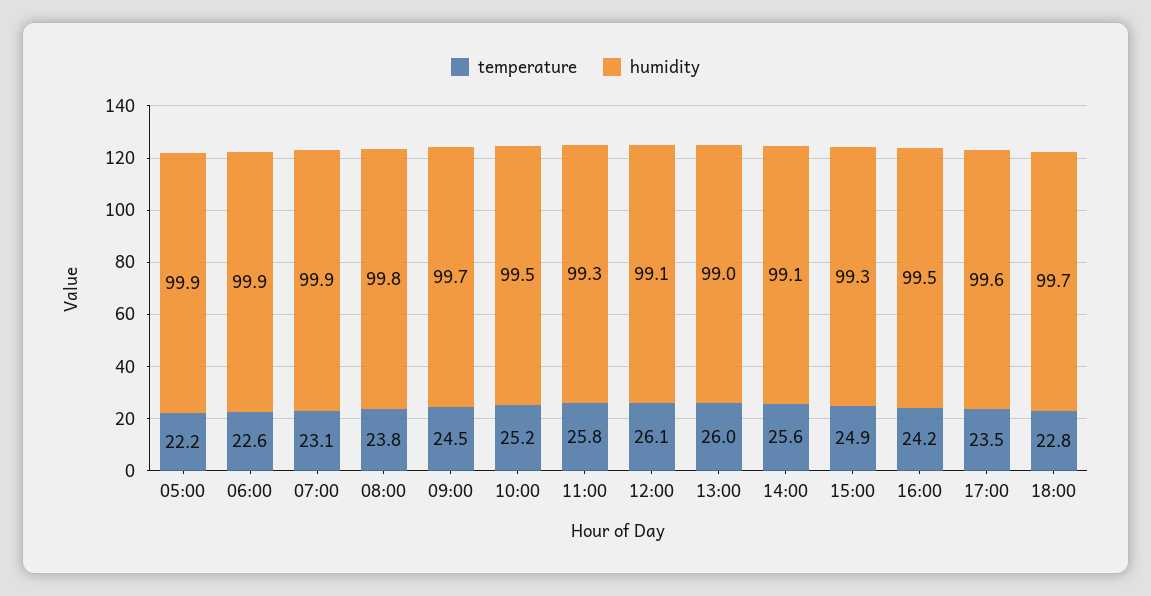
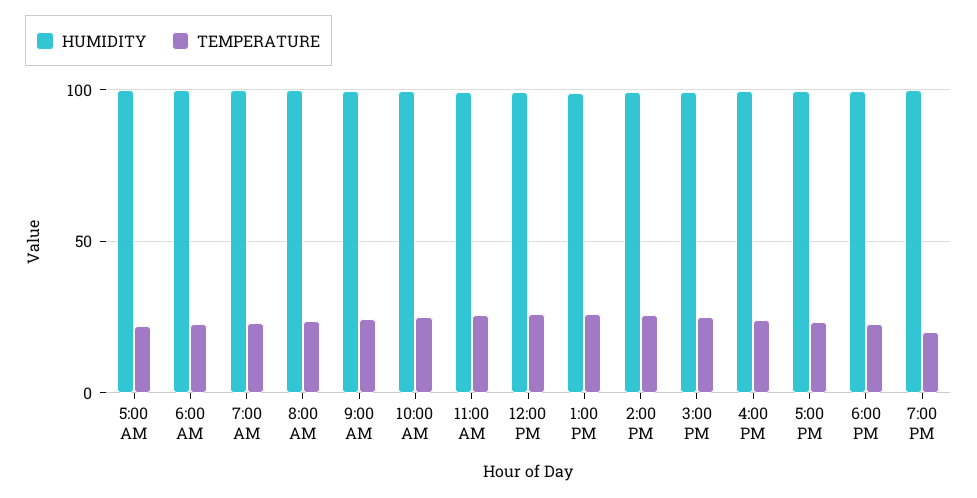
humidity, 7:00 PM: none -> 100
temperature, 7:00 PM: none -> 20

